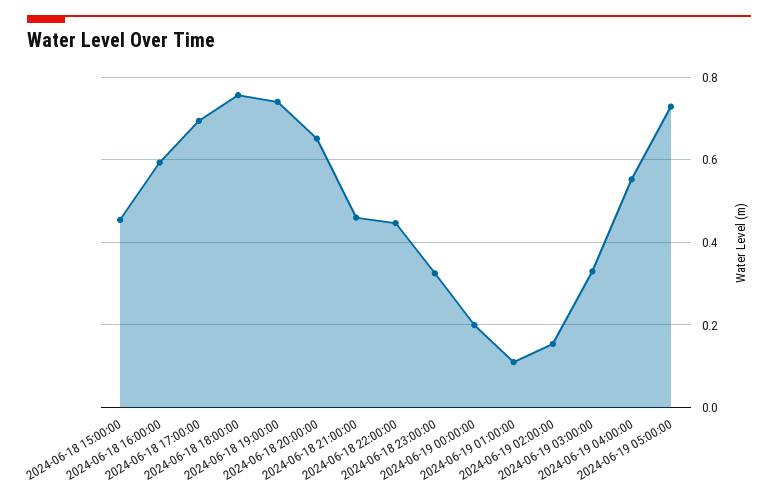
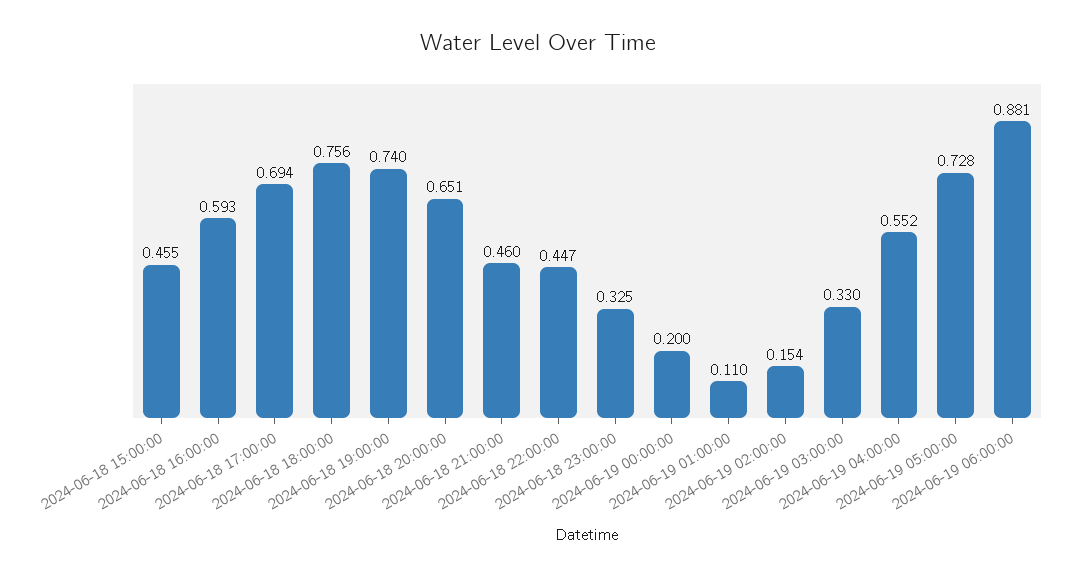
2024-06-19 06:00:00: none -> 0.881

